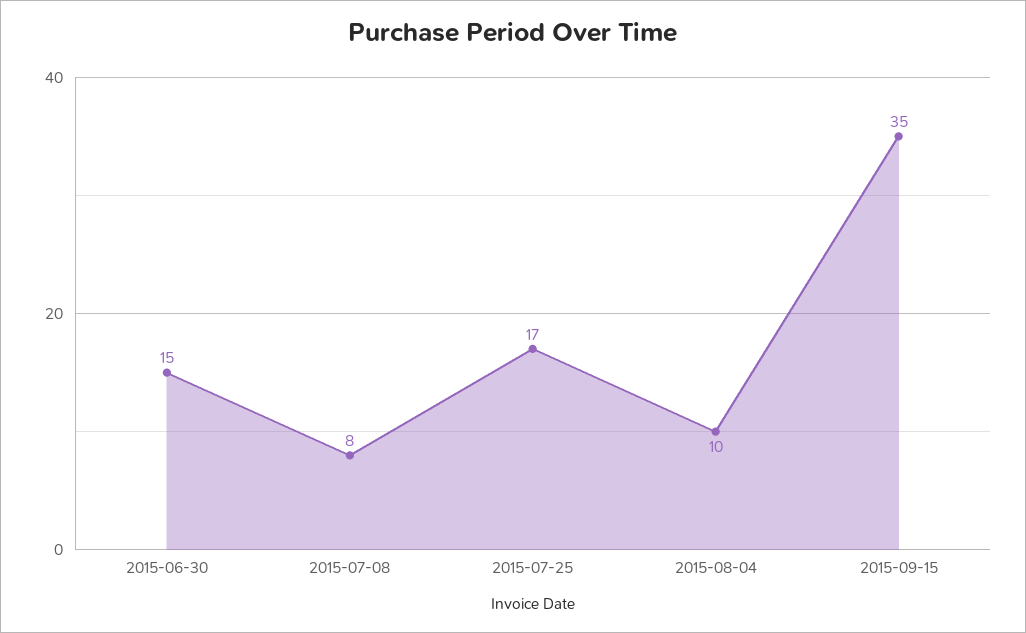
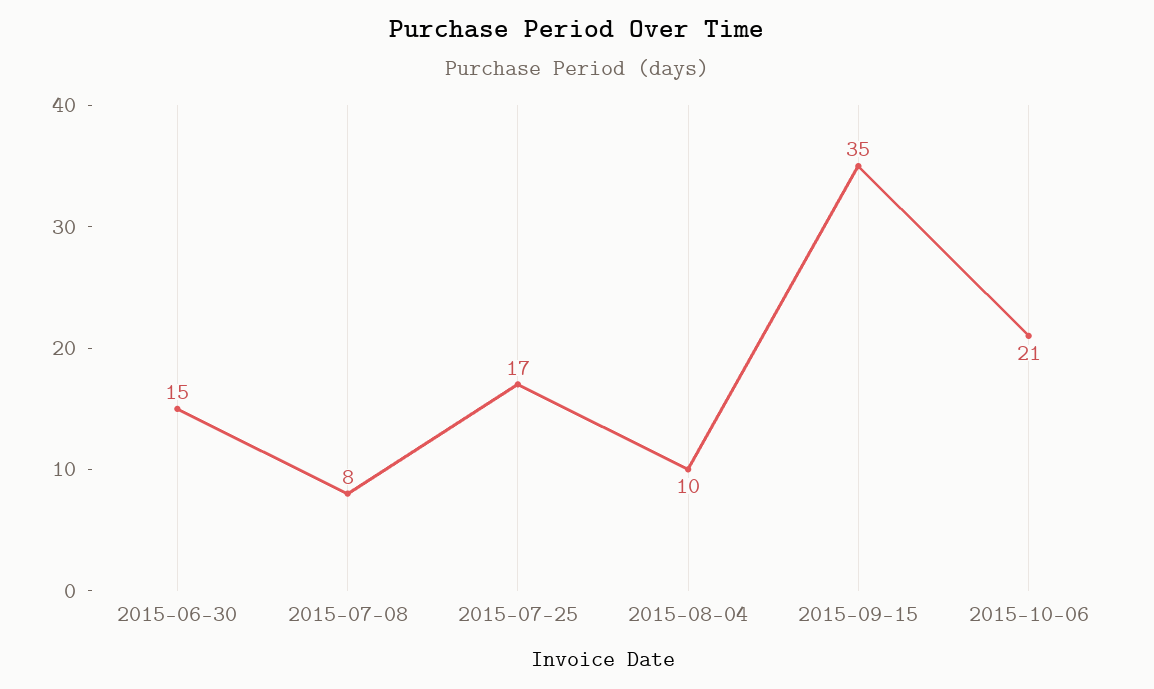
2015-10-06: none -> 21

